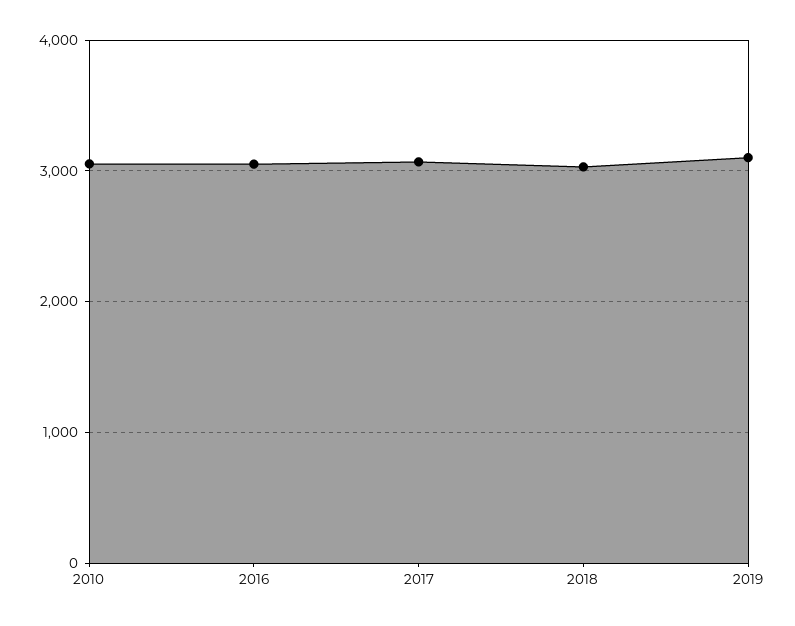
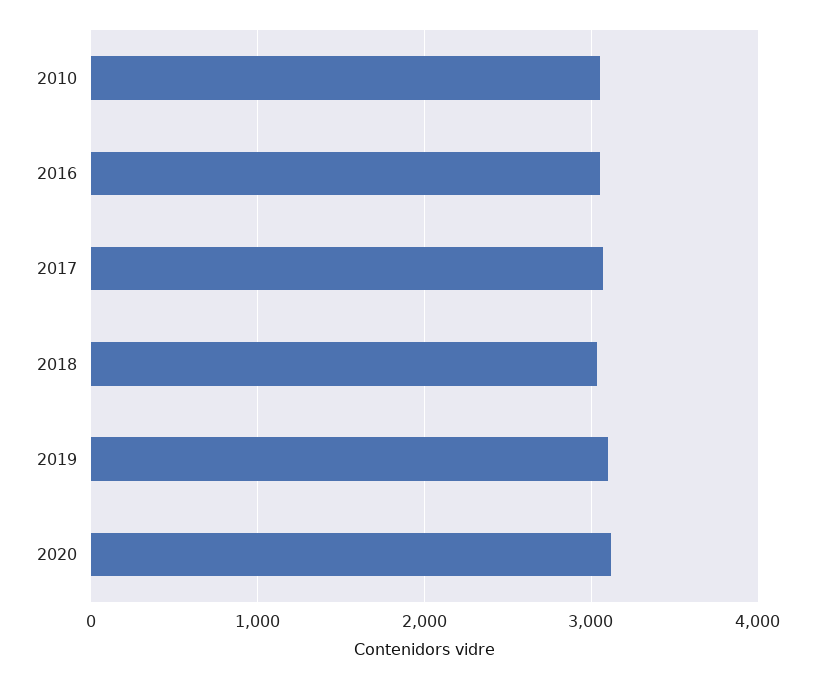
2020: none -> 3100

